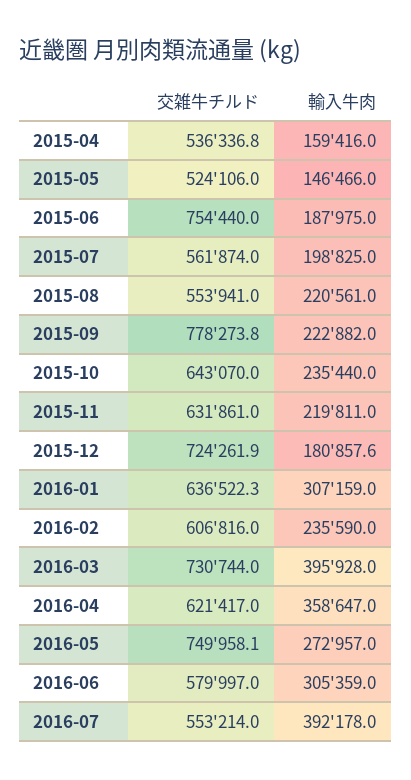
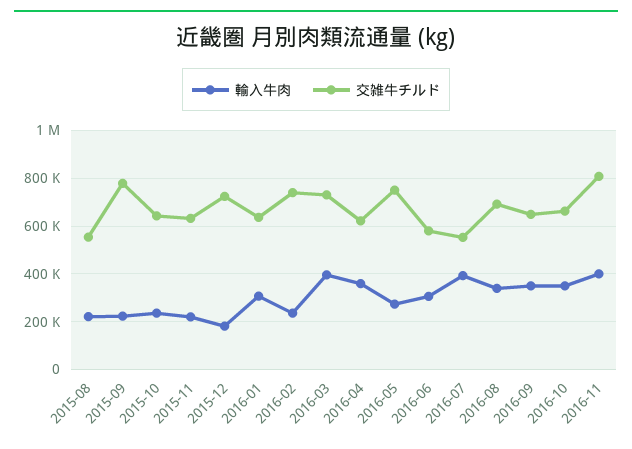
交雑牛チルド, 2015-04: 536336.8 -> none
輸入牛肉, 2015-04: 159416 -> none
交雑牛チルド, 2015-05: 524106 -> none
輸入牛肉, 2015-05: 146466 -> none
交雑牛チルド, 2015-06: 754440 -> none
輸入牛肉, 2015-06: 187975 -> none
交雑牛チルド, 2015-07: 561874 -> none
輸入牛肉, 2015-07: 198825 -> none
交雑牛チルド, 2016-02: 606816 -> 750000
輸入牛肉, 2016-08: none -> 350000
交雑牛チルド, 2016-08: none -> 700000
輸入牛肉, 2016-09: none -> 350000
交雑牛チルド, 2016-09: none -> 650000
輸入牛肉, 2016-10: none -> 350000
交雑牛チルド, 2016-10: none -> 650000
輸入牛肉, 2016-11: none -> 400000
交雑牛チルド, 2016-11: none -> 800000

